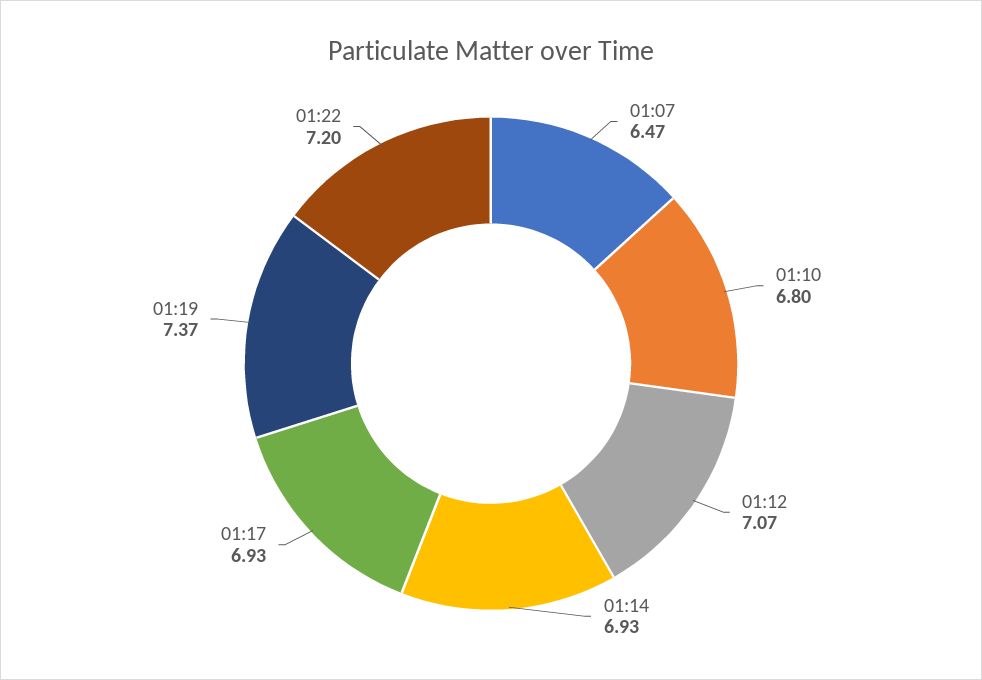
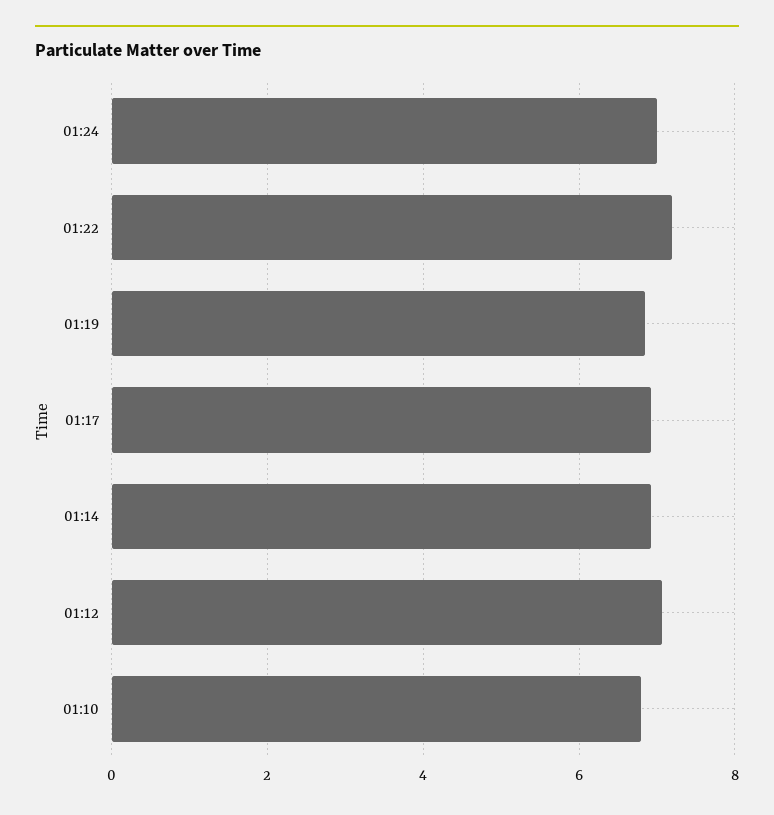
01:07: 6.47 -> none
01:19: 7.37 -> 6.8
01:24: none -> 7

